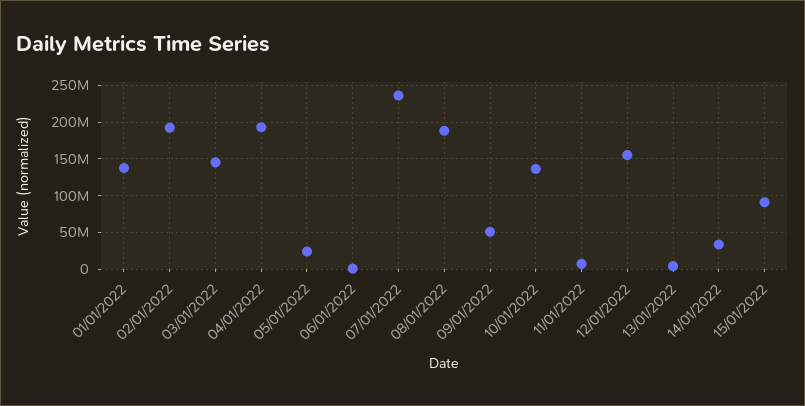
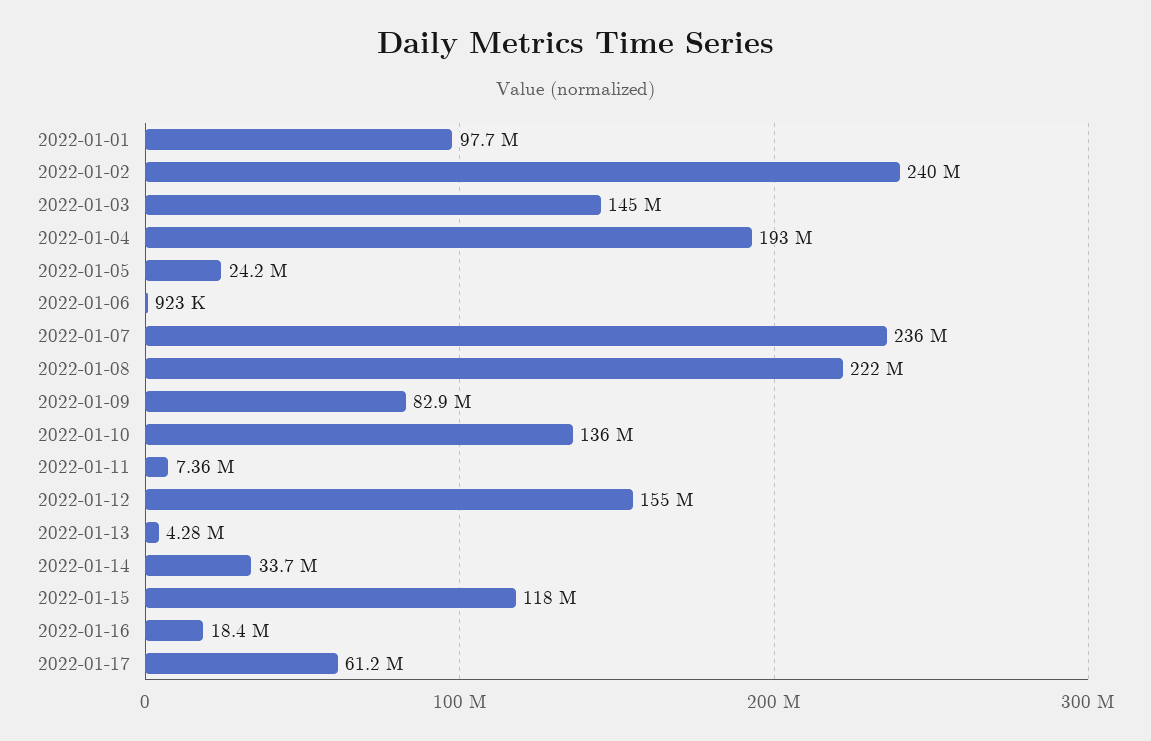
01/01/2022: 140000000 -> 97700000
02/01/2022: 190000000 -> 240000000
08/01/2022: 190000000 -> 222000000
09/01/2022: 50000000 -> 82900000
15/01/2022: 90000000 -> 118000000
2022-01-16: none -> 18400000
2022-01-17: none -> 61200000

